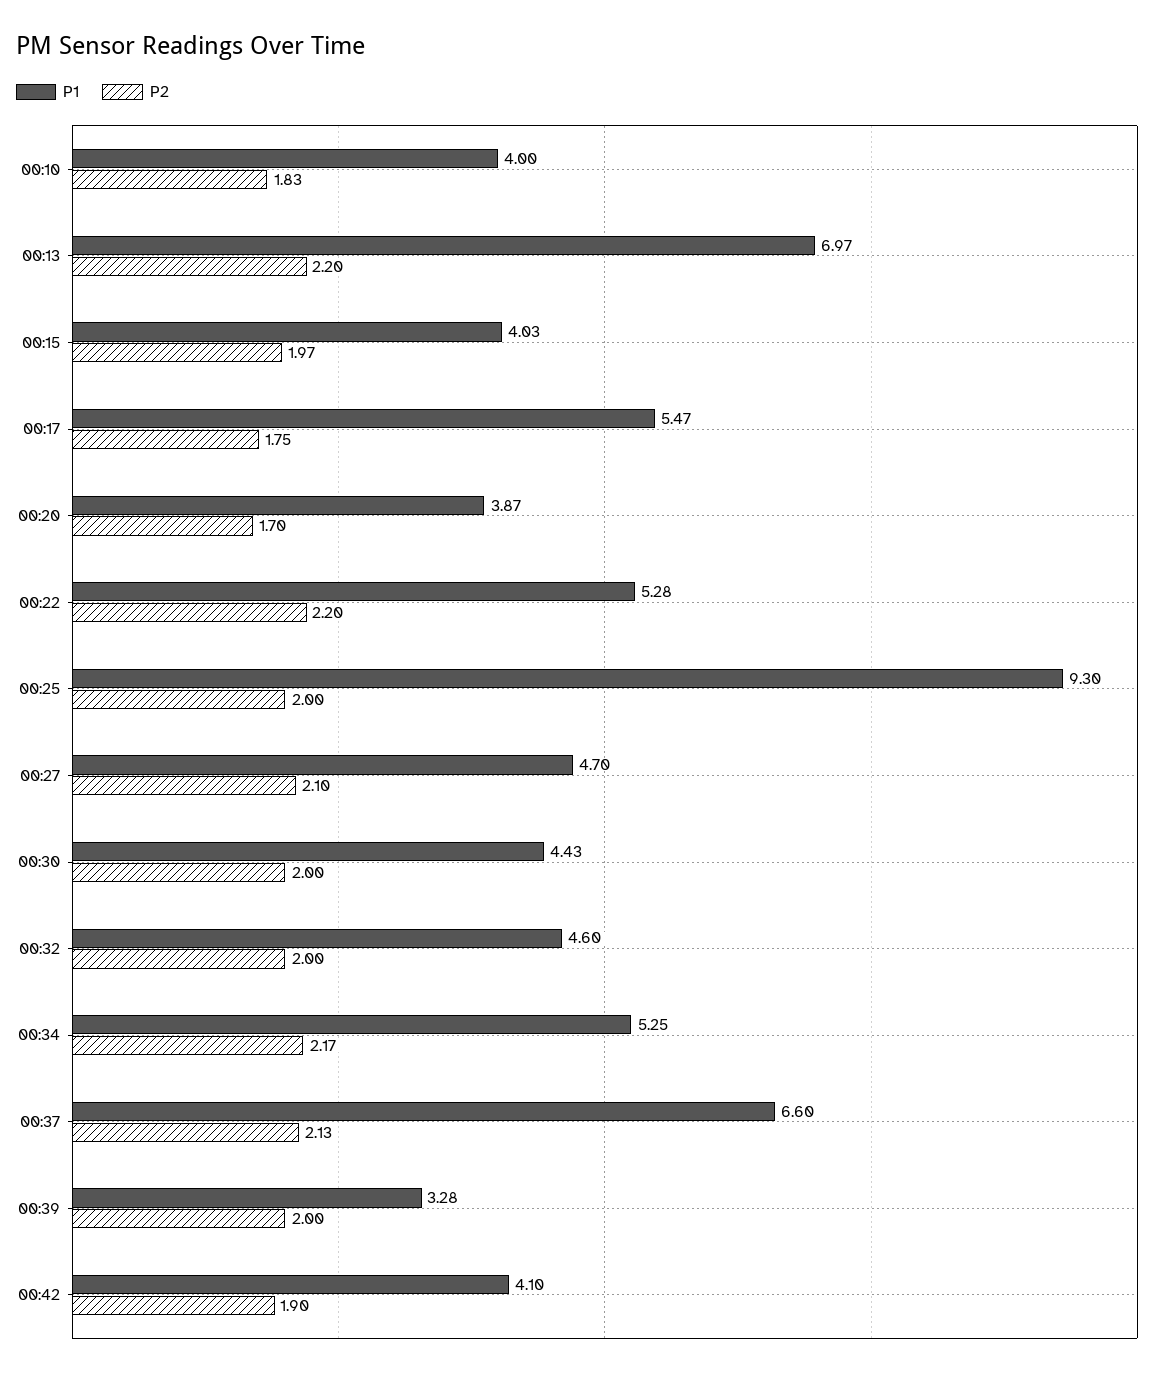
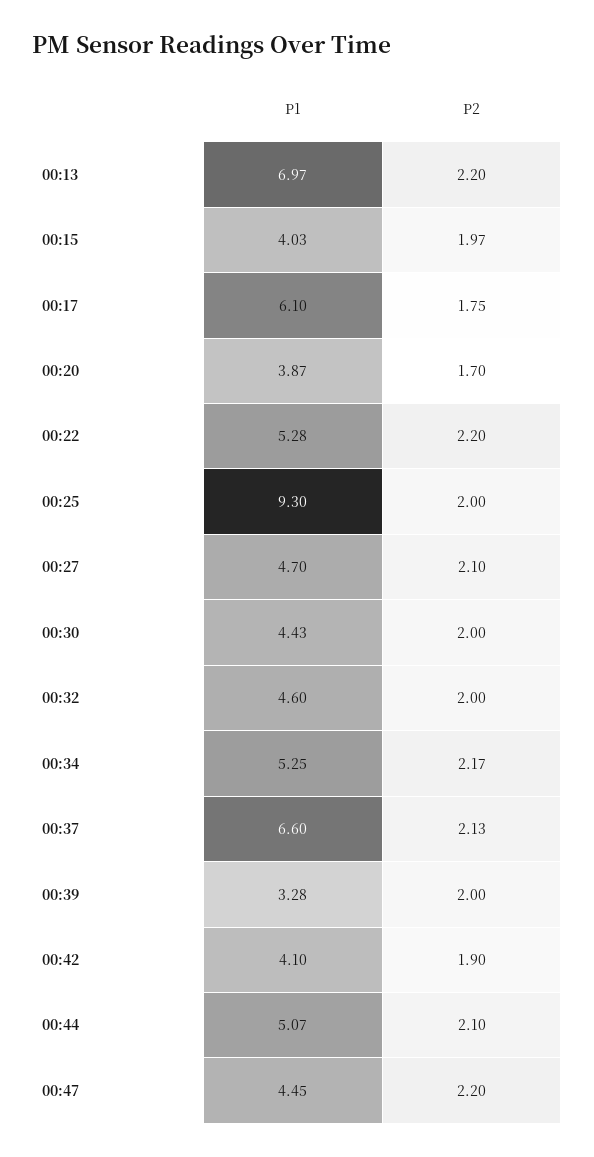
P1, 00:10: 4 -> none
P2, 00:10: 1.83 -> none
P1, 00:17: 5.47 -> 6.1
P1, 00:44: none -> 5.07
P2, 00:44: none -> 2.1
P1, 00:47: none -> 4.45
P2, 00:47: none -> 2.2

